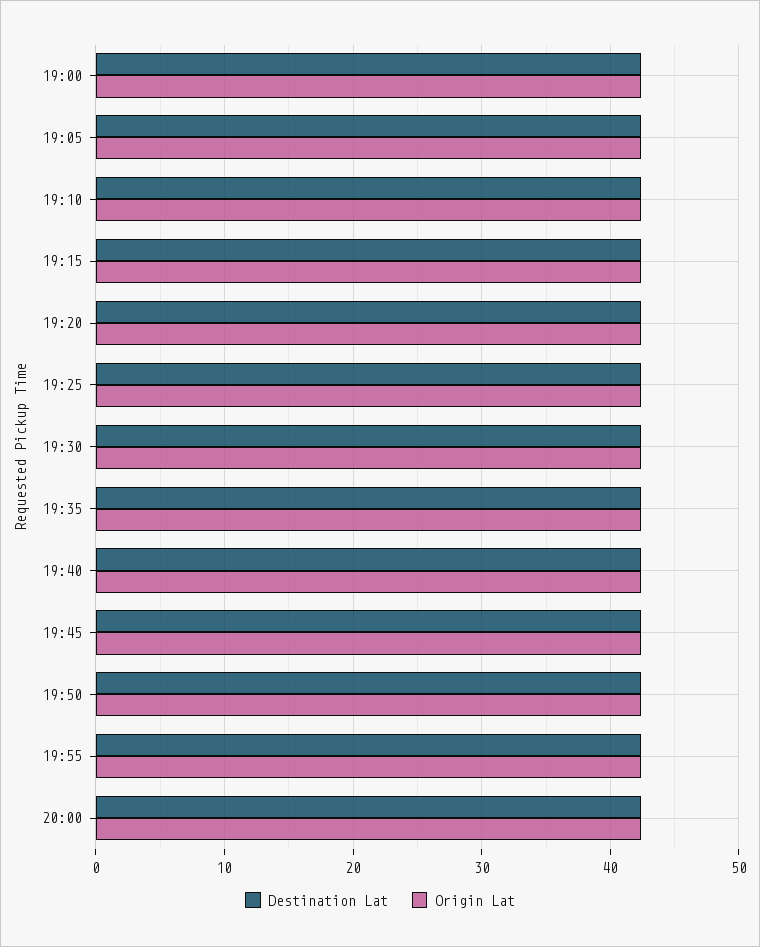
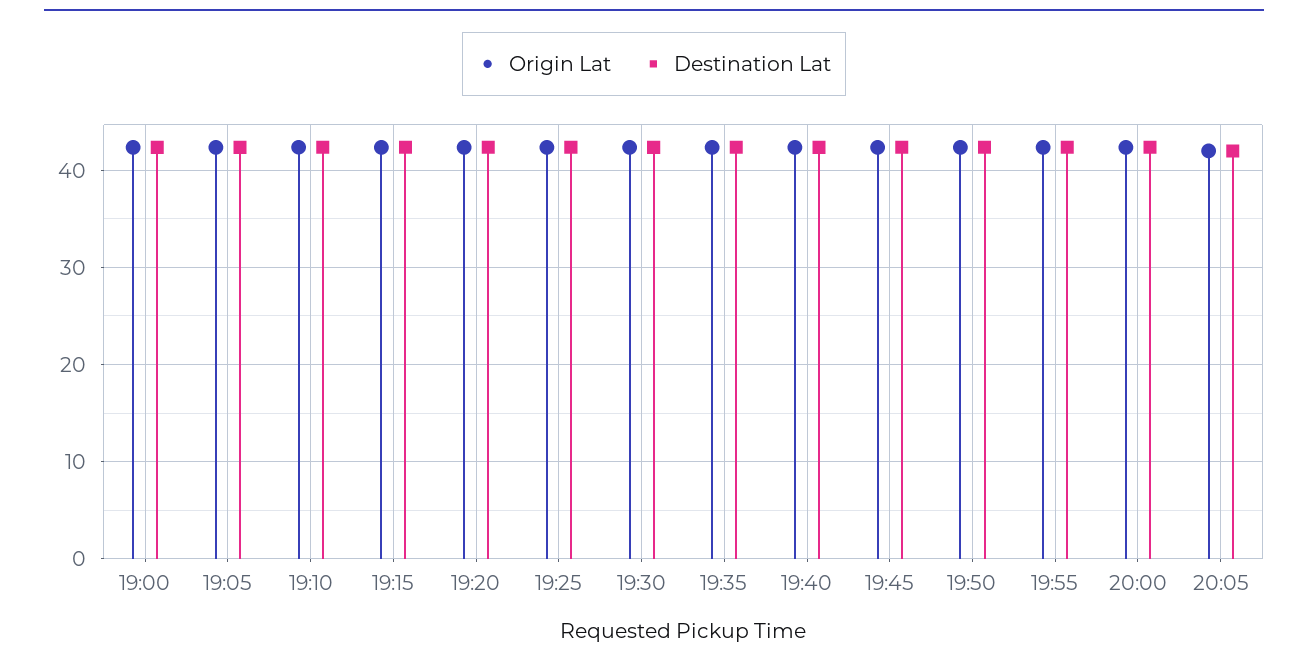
Origin Lat, 20:05: none -> 42
Destination Lat, 20:05: none -> 42

